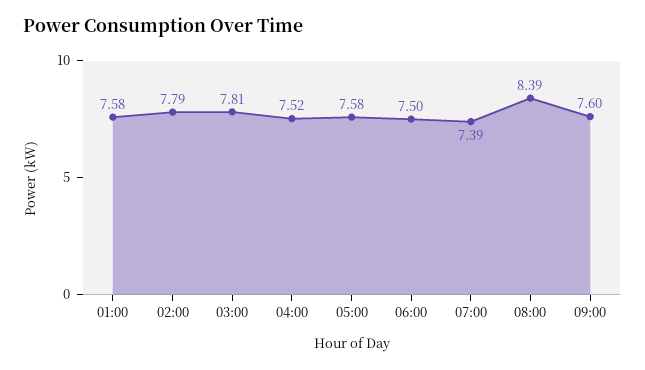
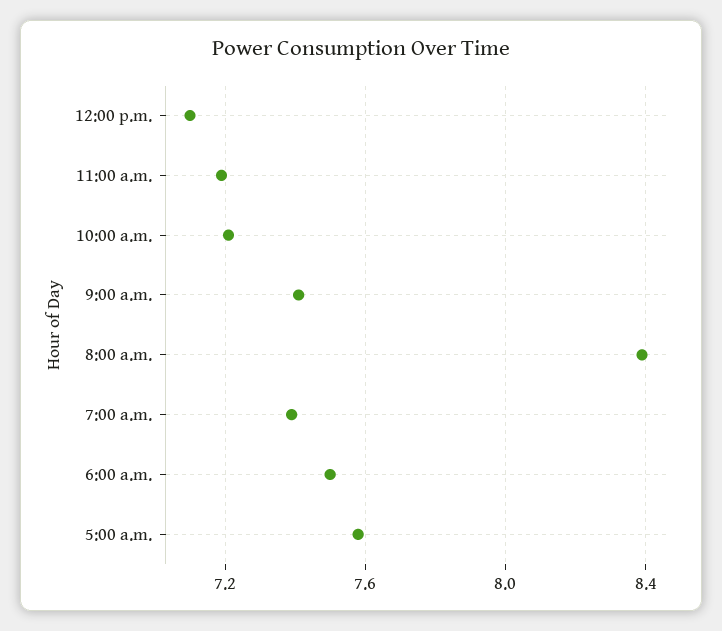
01:00: 7.58 -> none
02:00: 7.79 -> none
03:00: 7.81 -> none
04:00: 7.52 -> none
09:00: 7.6 -> 7.4
12:00 p.m.: none -> 7.1
11:00 a.m.: none -> 7.2
10:00 a.m.: none -> 7.2

